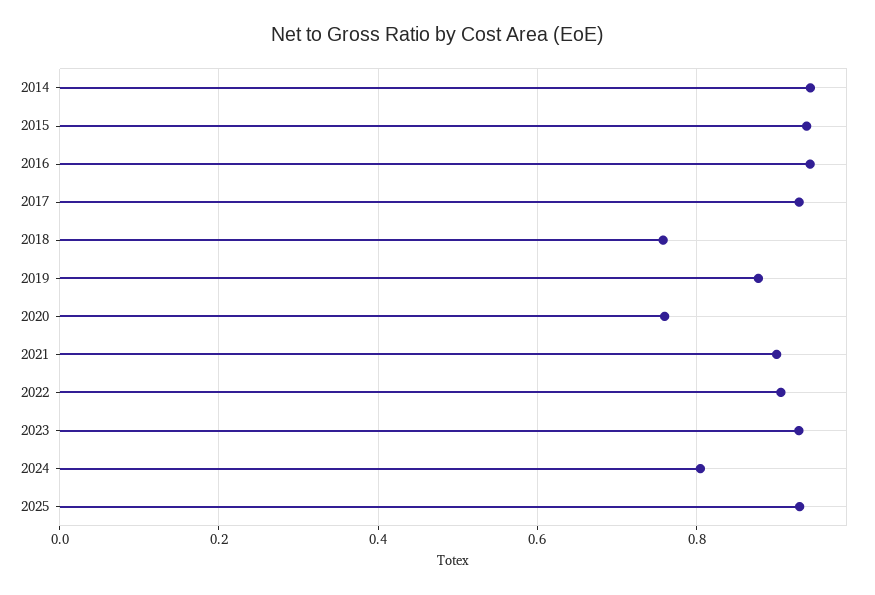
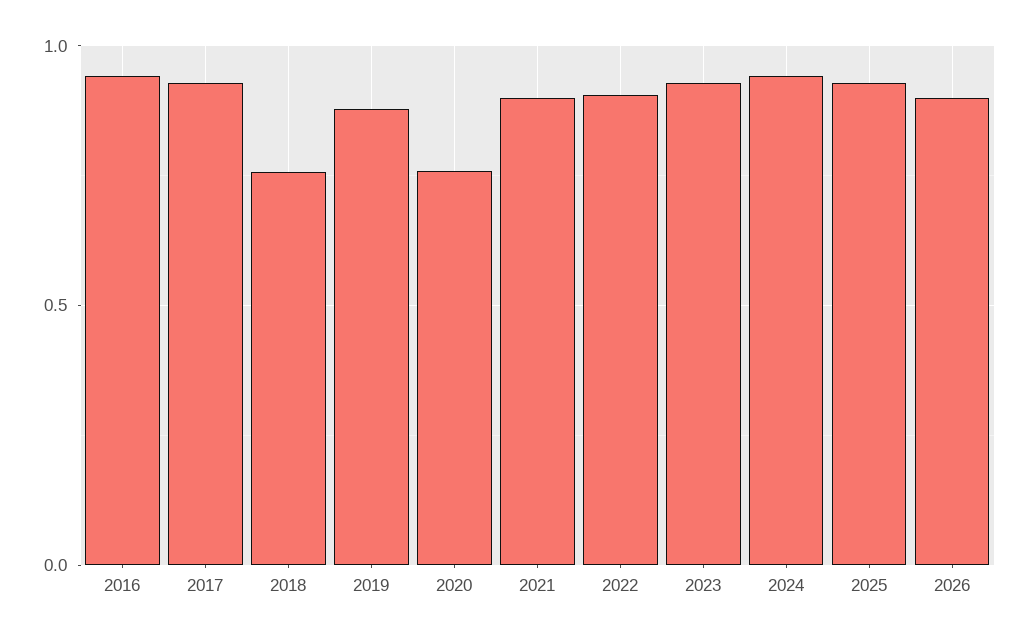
2014: 0.94 -> none
2015: 0.94 -> none
2024: 0.8 -> 0.95
2026: none -> 0.9

